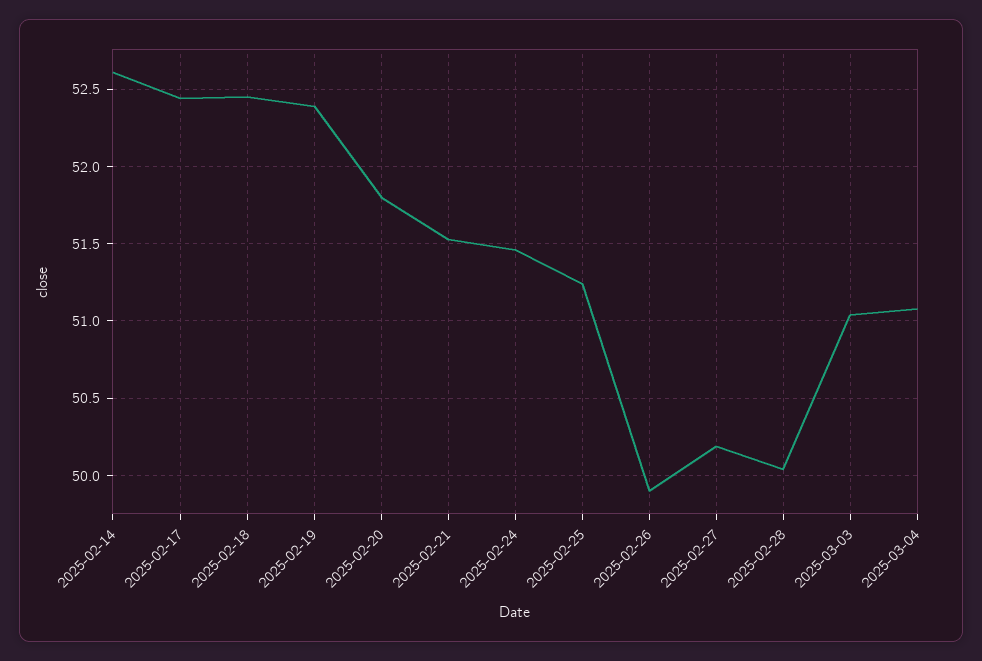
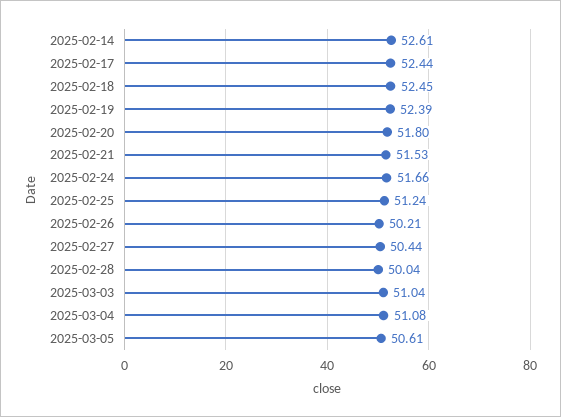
2025-02-24: 51.45 -> 51.66
2025-02-26: 49.9 -> 50.21
2025-02-27: 50.2 -> 50.44
2025-03-05: none -> 50.61

